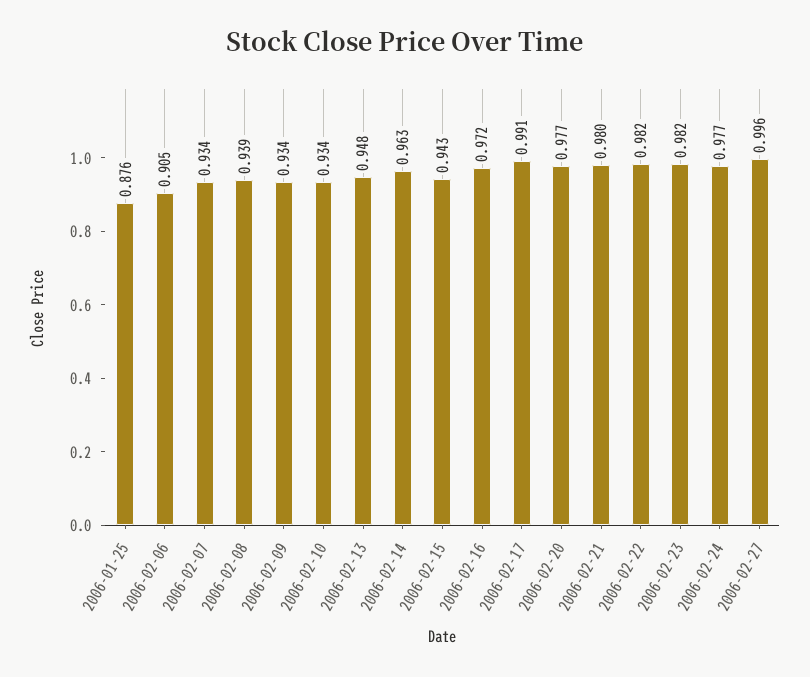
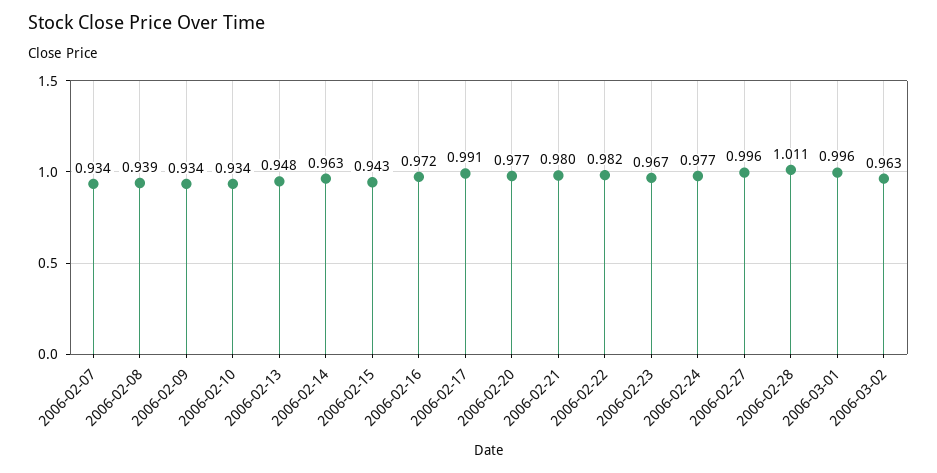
2006-01-25: 0.876 -> none
2006-02-06: 0.905 -> none
2006-02-23: 0.982 -> 0.967
2006-02-28: none -> 1.011
2006-03-01: none -> 0.996
2006-03-02: none -> 0.963

